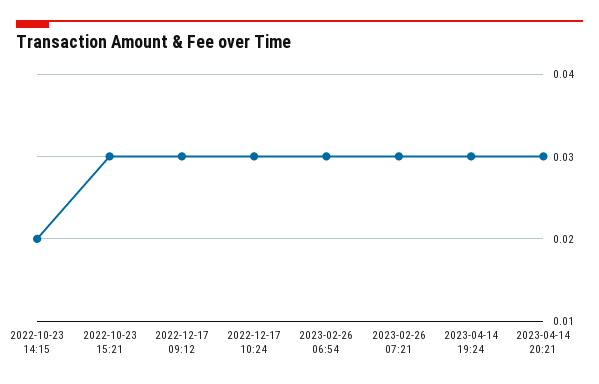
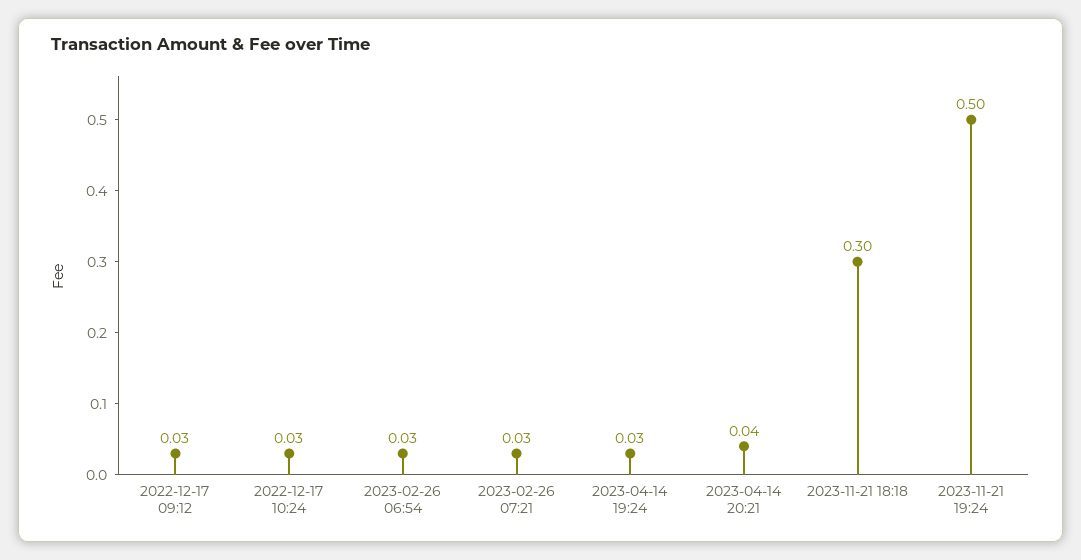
2022-10-23 14:15: 0.02 -> none
2022-10-23 15:21: 0.03 -> none
2023-04-14 20:21: 0.03 -> 0.04
2023-11-21 18:18: none -> 0.3
2023-11-21 19:24: none -> 0.5

